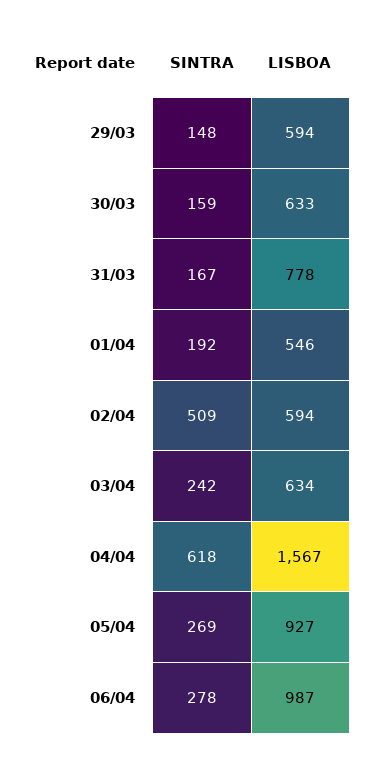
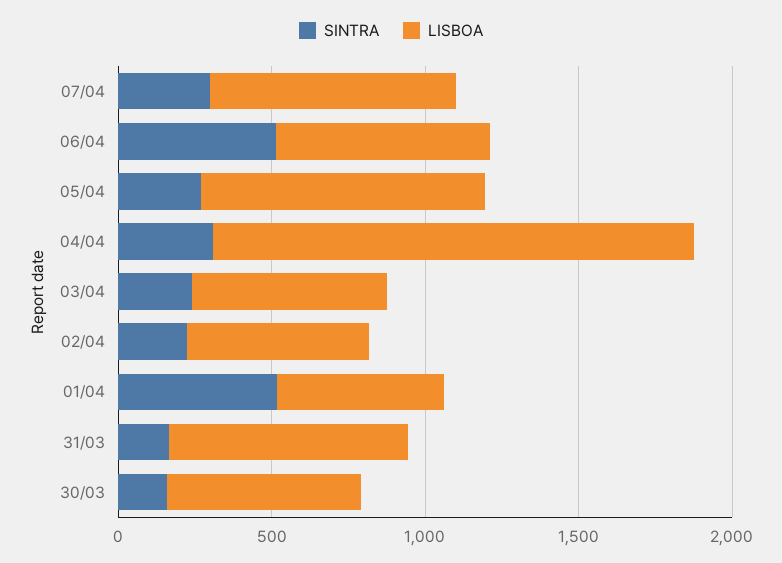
SINTRA, 29/03: 148 -> none
LISBOA, 29/03: 594 -> none
SINTRA, 01/04: 192 -> 500
SINTRA, 02/04: 509 -> 200
SINTRA, 04/04: 618 -> 300
SINTRA, 06/04: 278 -> 500
LISBOA, 06/04: 987 -> 700
SINTRA, 07/04: none -> 300
LISBOA, 07/04: none -> 800

